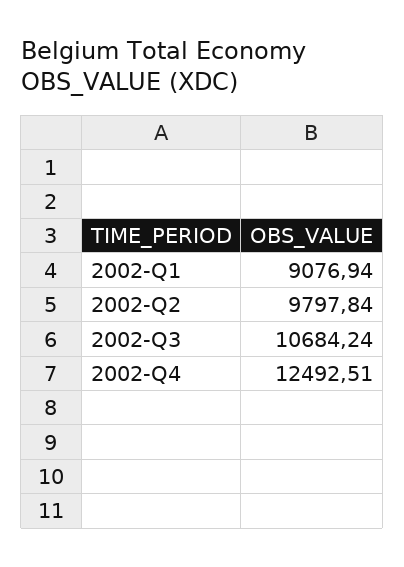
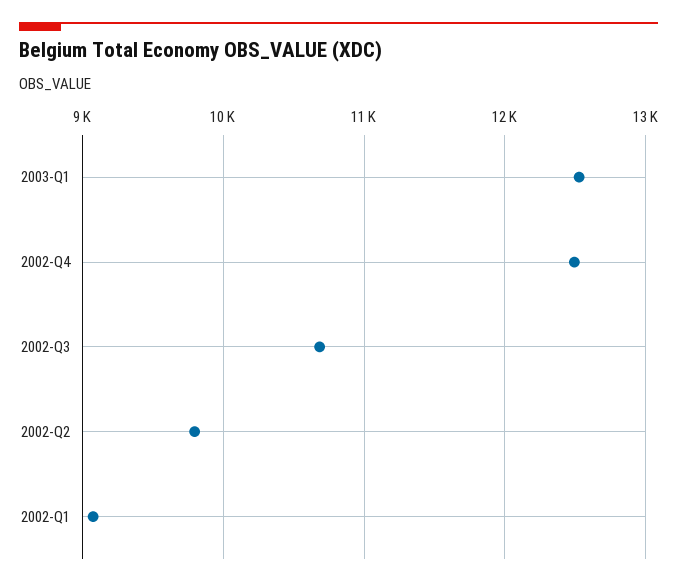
2003-Q1: none -> 12500

